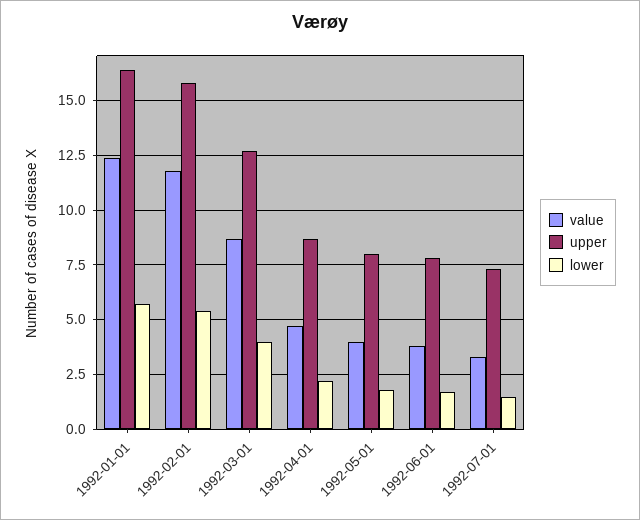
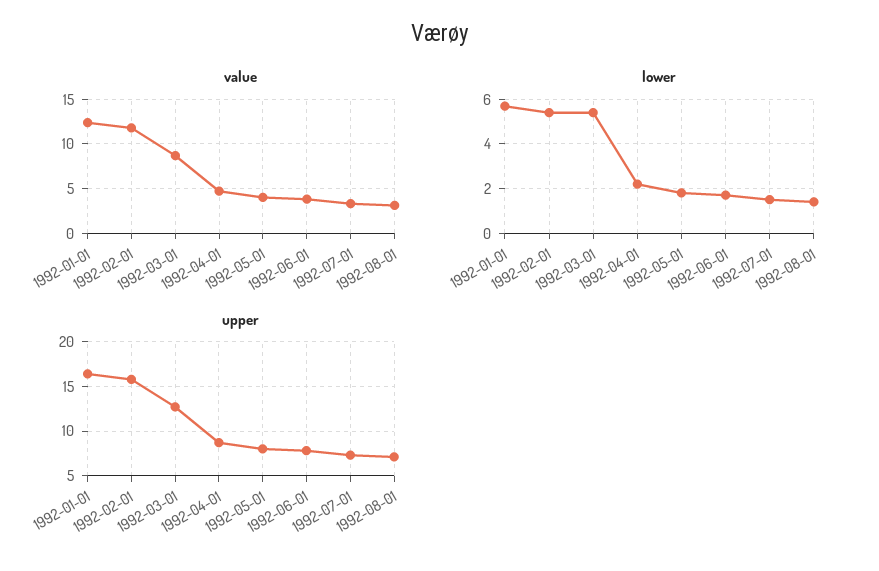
lower, 1992-03-01: 4 -> 5.5
value, 1992-08-01: none -> 3
lower, 1992-08-01: none -> 1.5
upper, 1992-08-01: none -> 7

